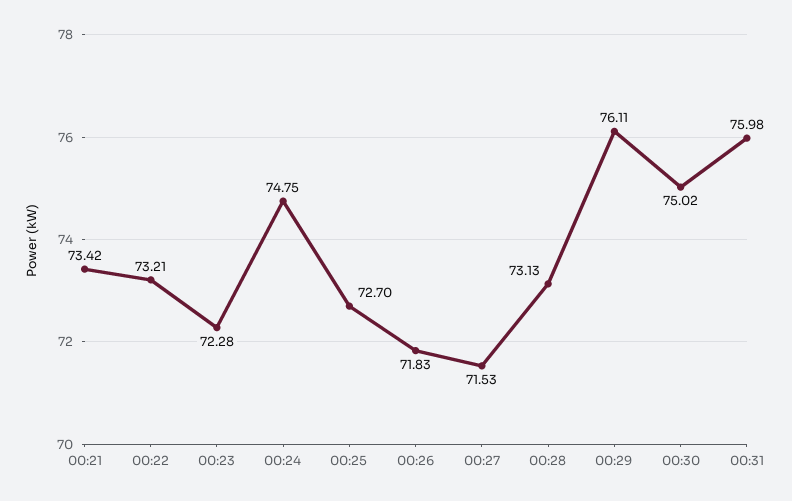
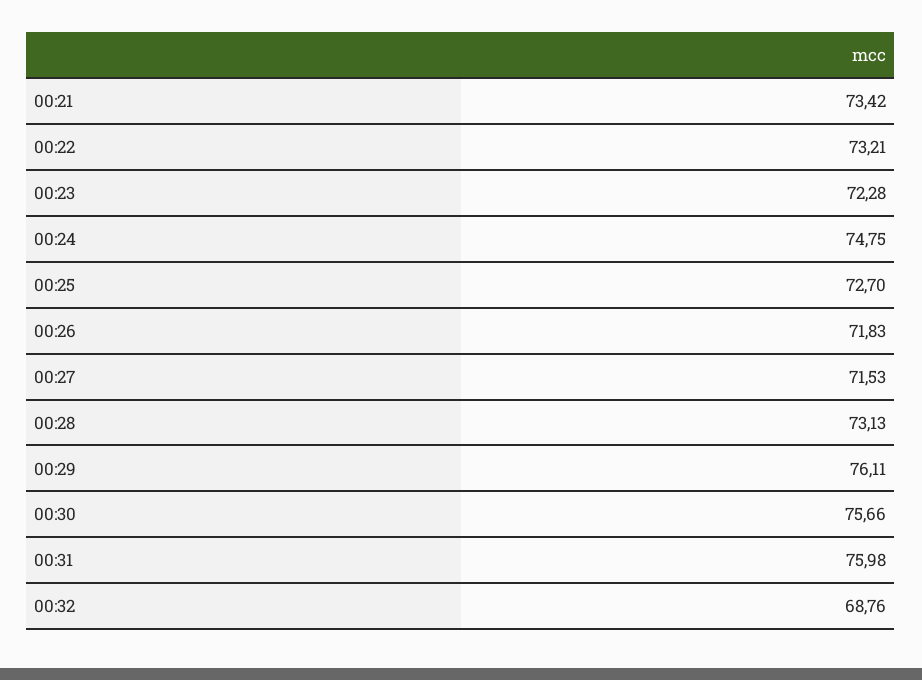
00:30: 75.02 -> 75.66
00:32: none -> 68.76

